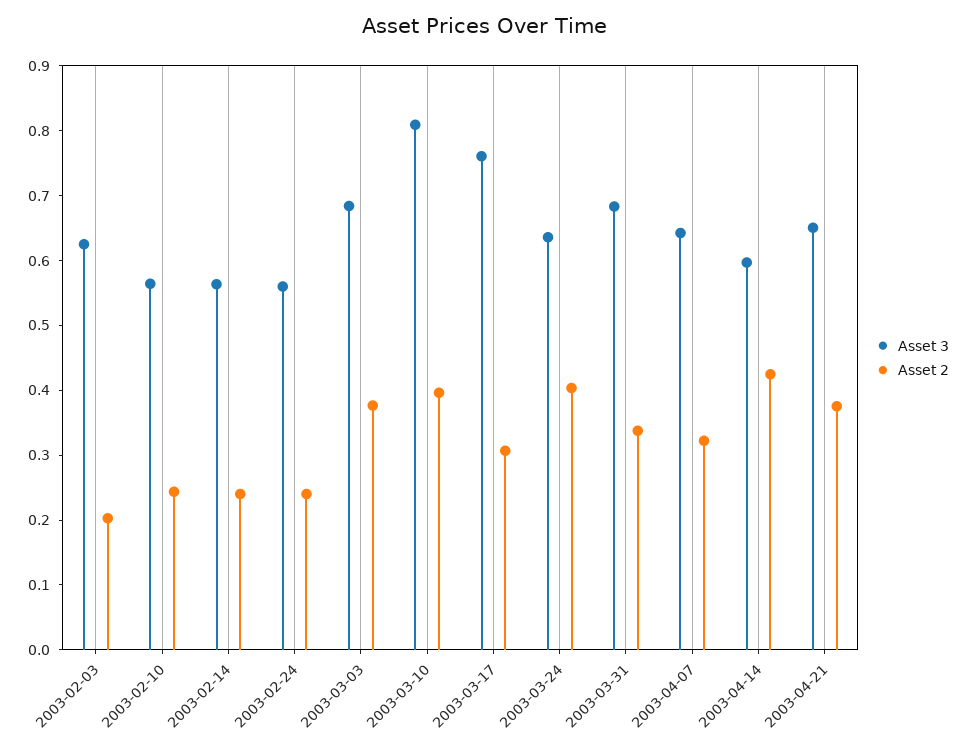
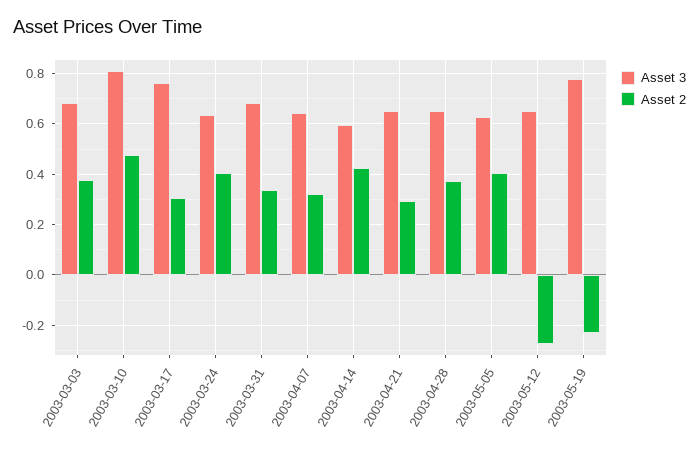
Asset 3, 2003-02-03: 0.62 -> none
Asset 2, 2003-02-03: 0.2 -> none
Asset 3, 2003-02-10: 0.56 -> none
Asset 2, 2003-02-10: 0.24 -> none
Asset 3, 2003-02-14: 0.56 -> none
Asset 2, 2003-02-14: 0.24 -> none
Asset 3, 2003-02-24: 0.56 -> none
Asset 2, 2003-02-24: 0.24 -> none
Asset 2, 2003-03-10: 0.4 -> 0.475
Asset 2, 2003-04-21: 0.38 -> 0.3
Asset 3, 2003-04-28: none -> 0.65
Asset 2, 2003-04-28: none -> 0.375
Asset 3, 2003-05-05: none -> 0.625
Asset 2, 2003-05-05: none -> 0.4
Asset 3, 2003-05-12: none -> 0.65
Asset 2, 2003-05-12: none -> -0.275
Asset 3, 2003-05-19: none -> 0.775
Asset 2, 2003-05-19: none -> -0.225

